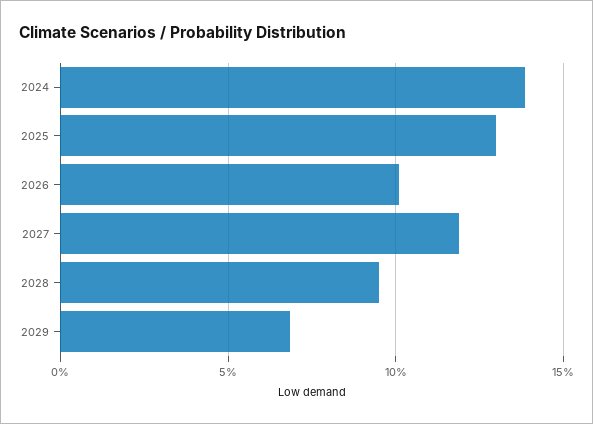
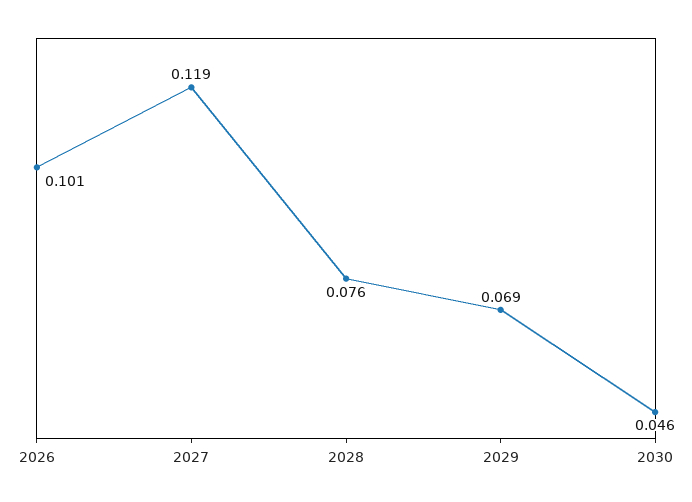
2024: 0.14 -> none
2025: 0.13 -> none
2028: 0.095 -> 0.076
2030: none -> 0.046

